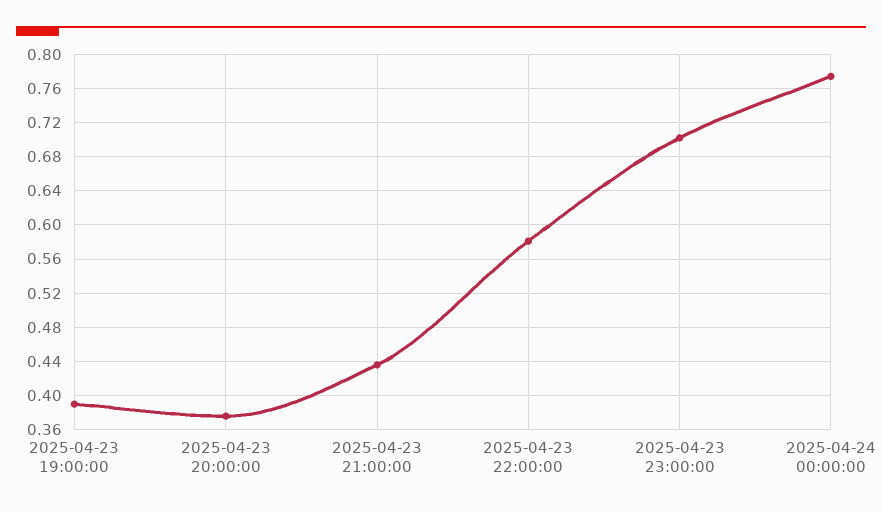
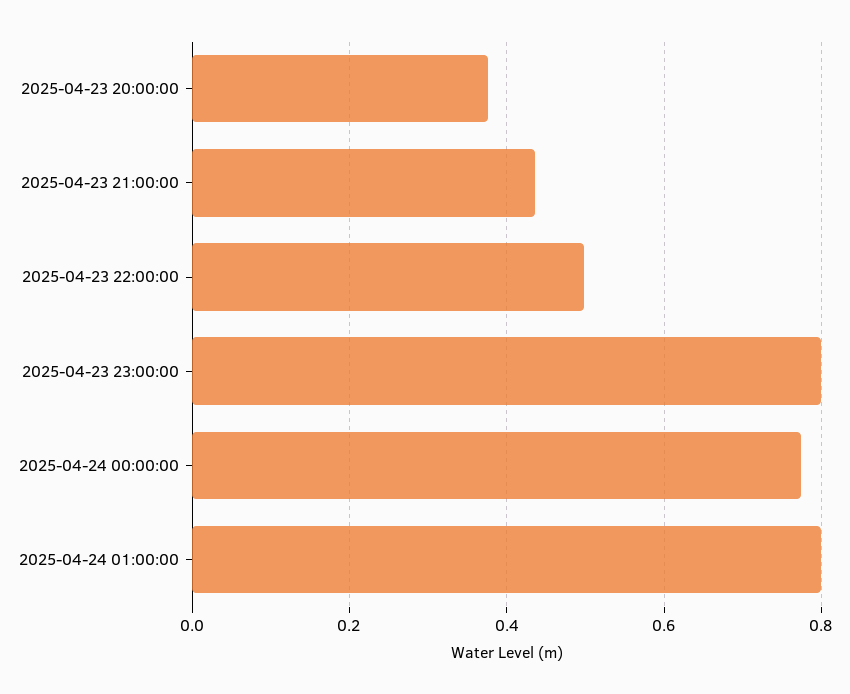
2025-04-23 19:00:00: 0.39 -> none
2025-04-23 22:00:00: 0.58 -> 0.5
2025-04-23 23:00:00: 0.7 -> 0.8
2025-04-24 01:00:00: none -> 0.8

